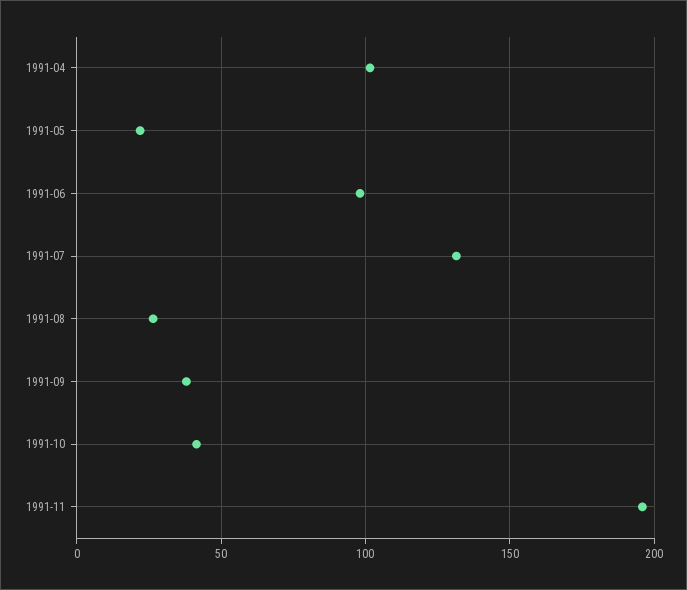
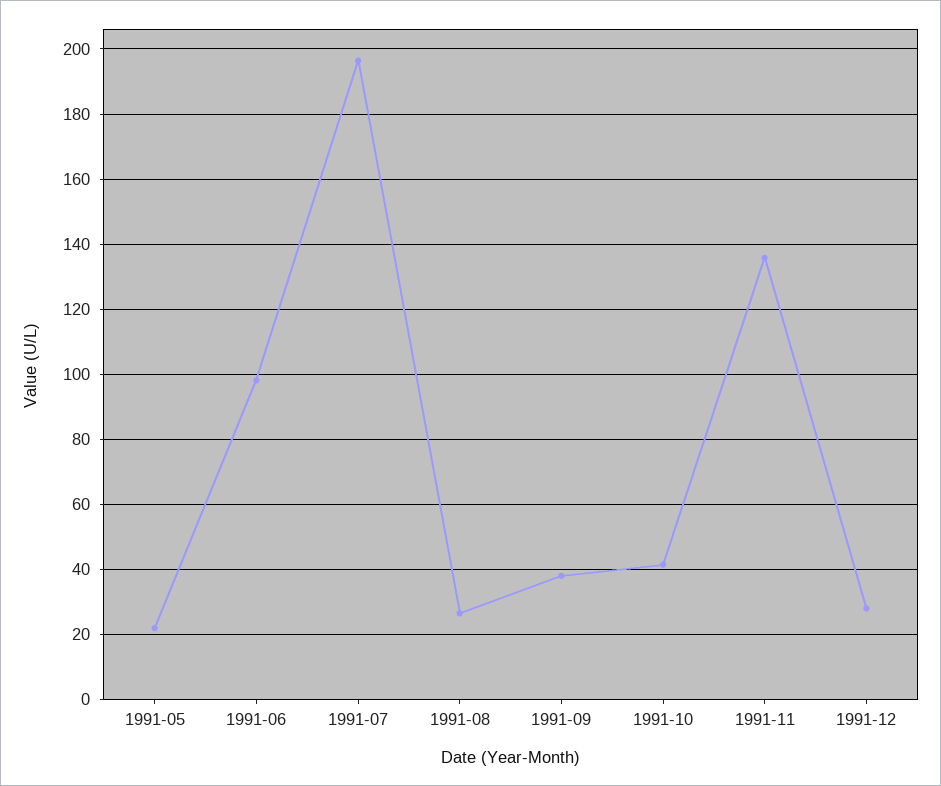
1991-04: 100 -> none
1991-07: 130 -> 196
1991-11: 195 -> 136
1991-12: none -> 28

